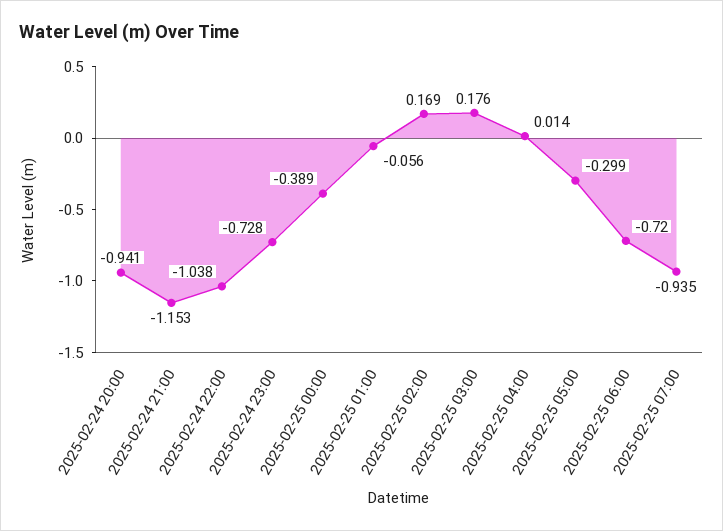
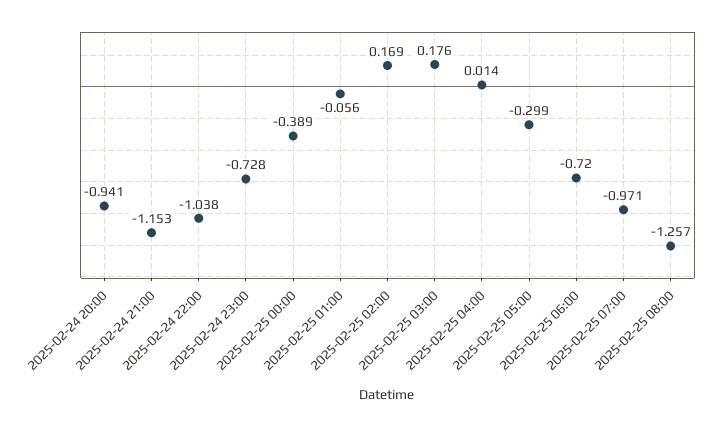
2025-02-25 07:00: -0.935 -> -0.971
2025-02-25 08:00: none -> -1.257

